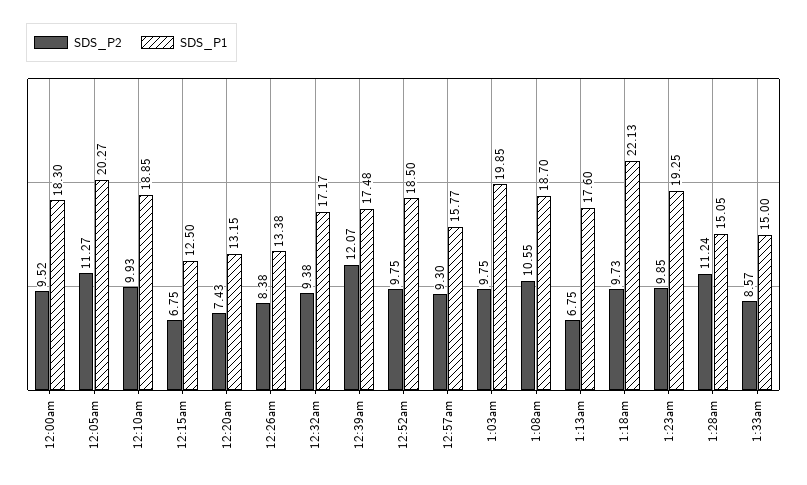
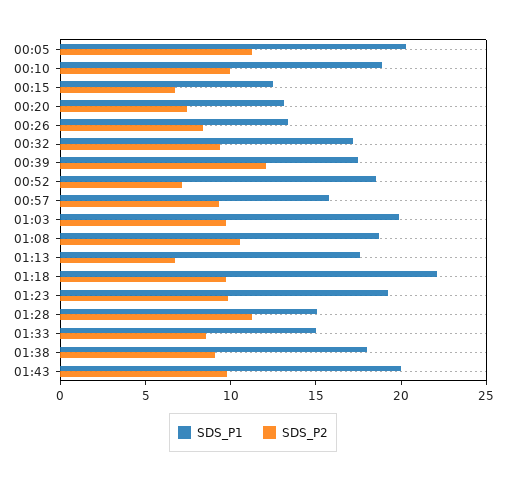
SDS_P2, 12:00am: 9.52 -> none
SDS_P1, 12:00am: 18.3 -> none
SDS_P2, 12:52am: 9.75 -> 7
SDS_P1, 01:38: none -> 18
SDS_P2, 01:38: none -> 9
SDS_P1, 01:43: none -> 20
SDS_P2, 01:43: none -> 10

